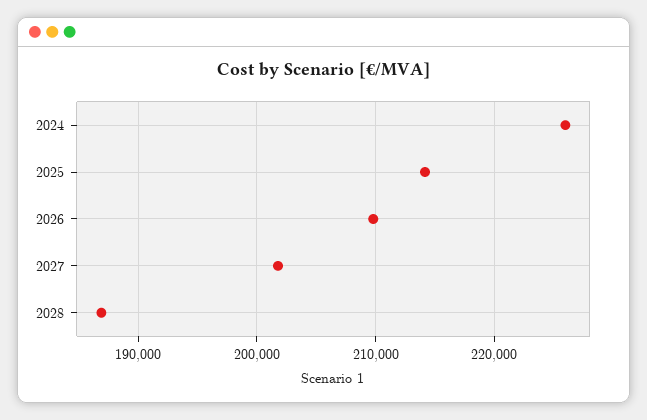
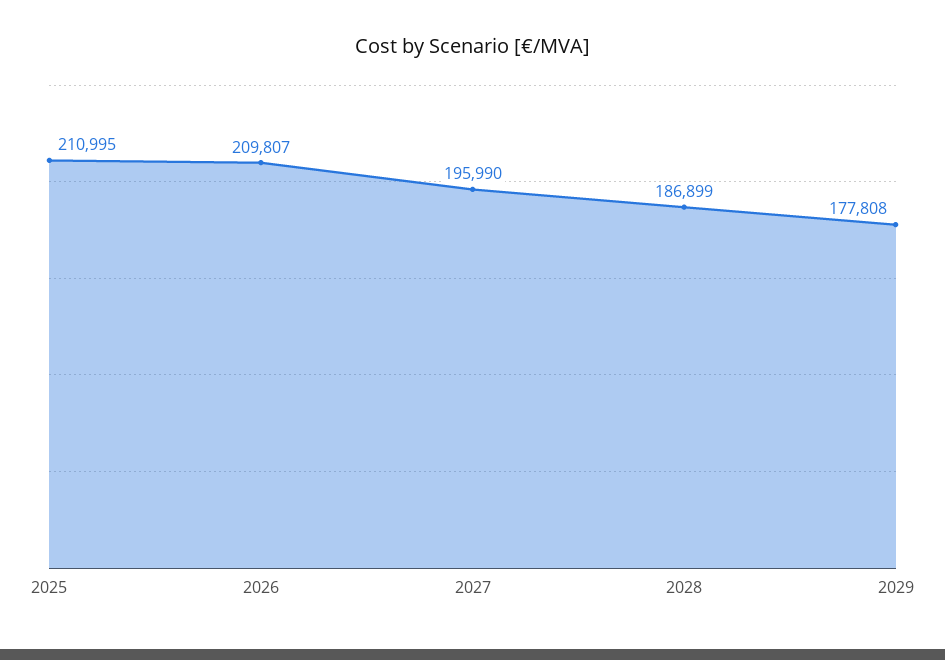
2024: 226000 -> none
2025: 214000 -> 210995
2027: 202000 -> 195990
2029: none -> 177808

